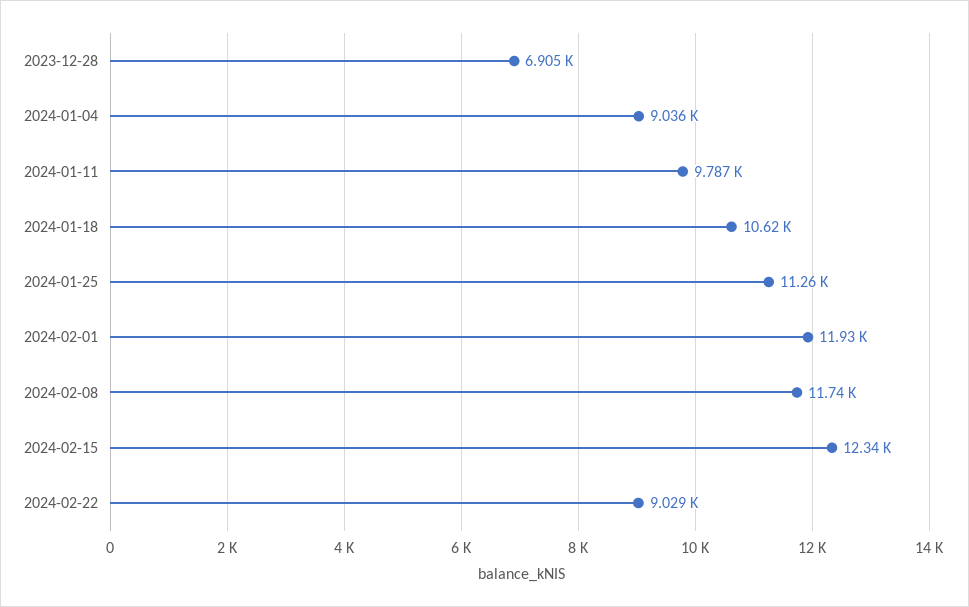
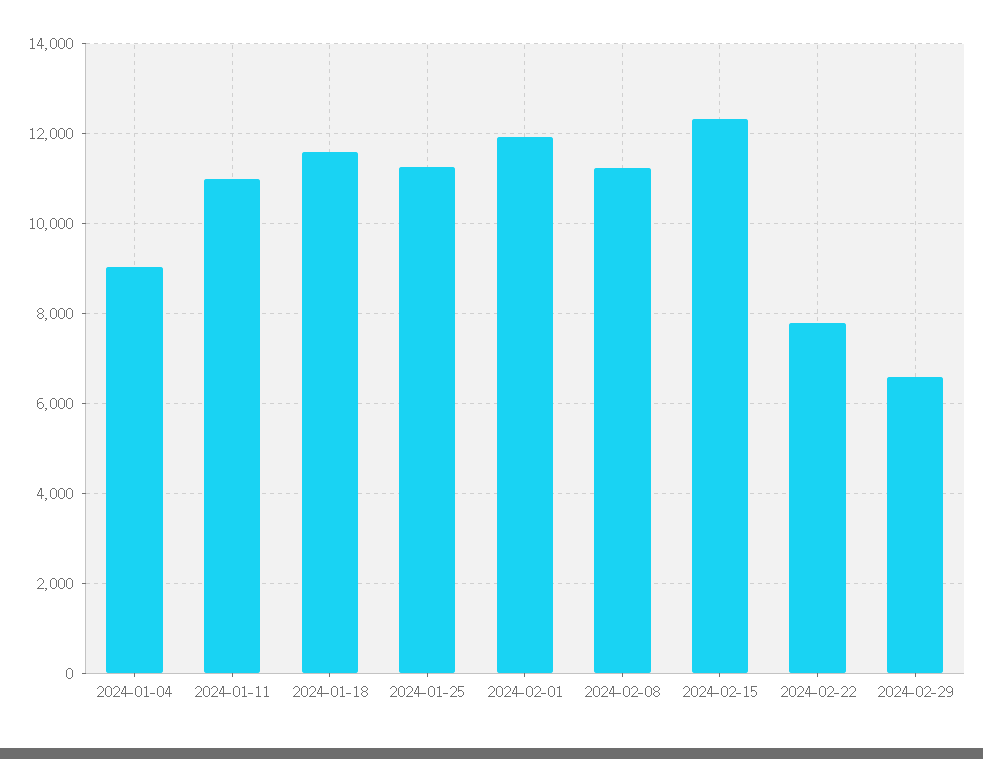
2023-12-28: 6905 -> none
2024-01-11: 9787 -> 11000
2024-01-18: 10620 -> 11600
2024-02-08: 11740 -> 11200
2024-02-22: 9029 -> 7800
2024-02-29: none -> 6600

